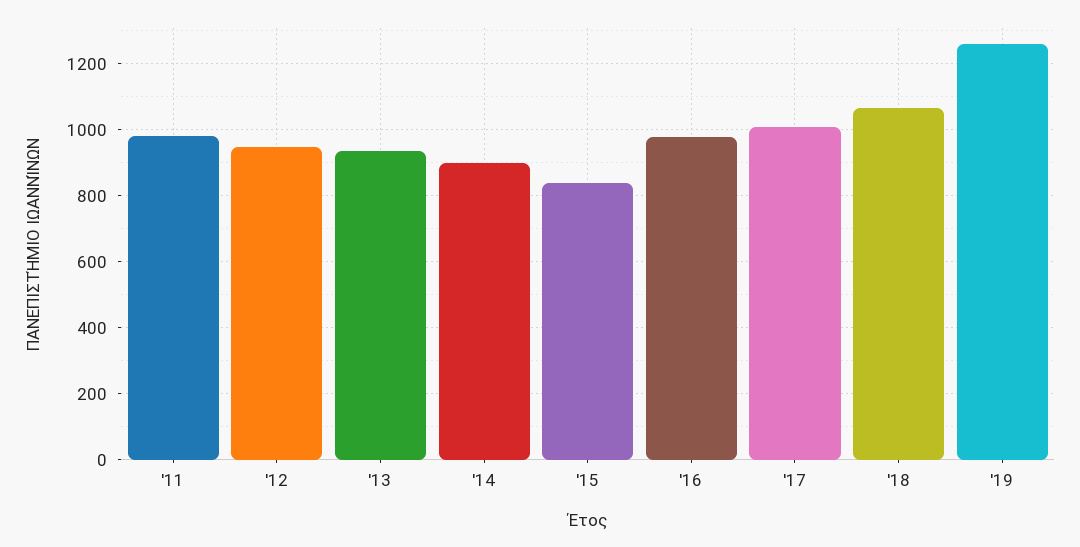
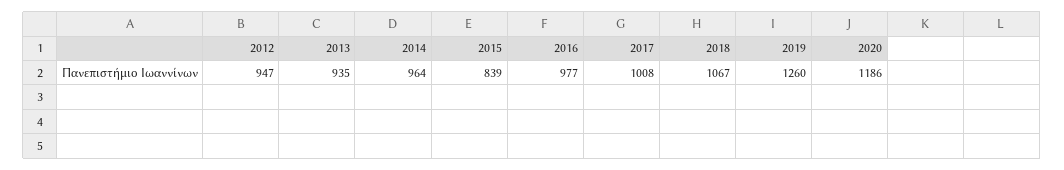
'11: 980 -> none
'14: 900 -> 964
2020: none -> 1186

